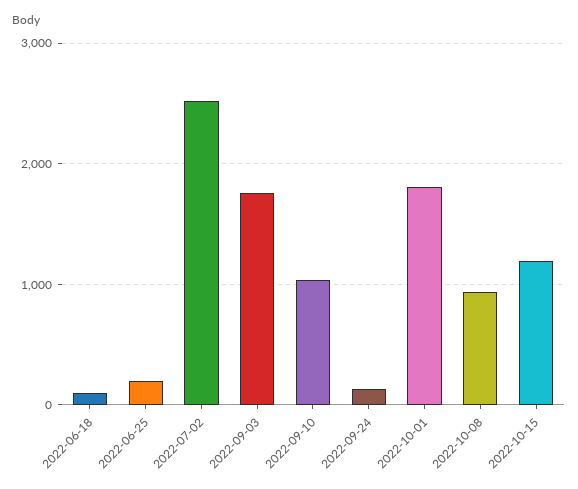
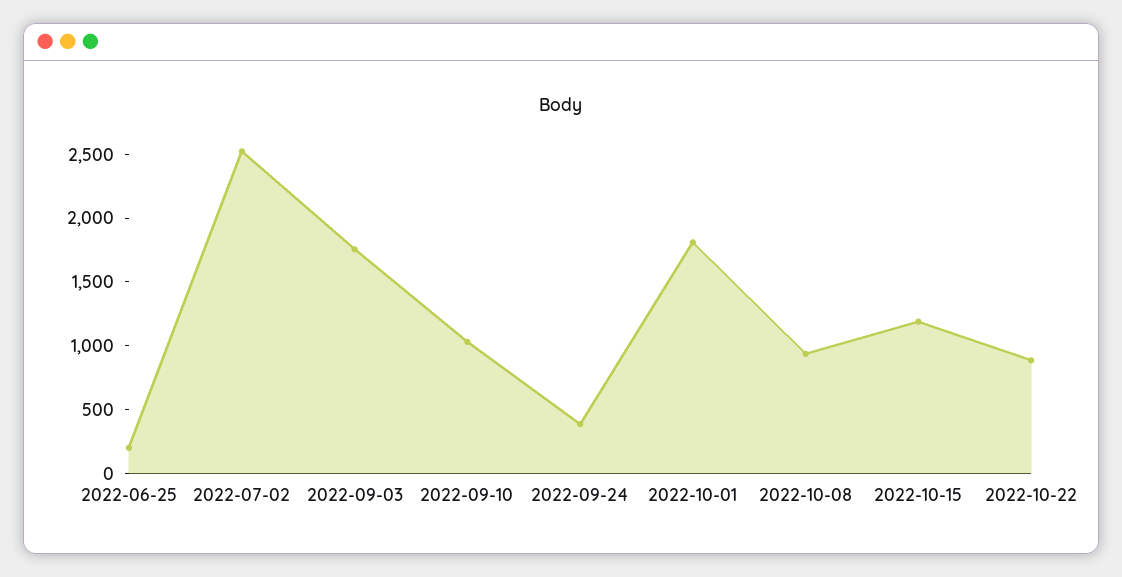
2022-06-18: 100 -> none
2022-09-24: 100 -> 400
2022-10-22: none -> 900

